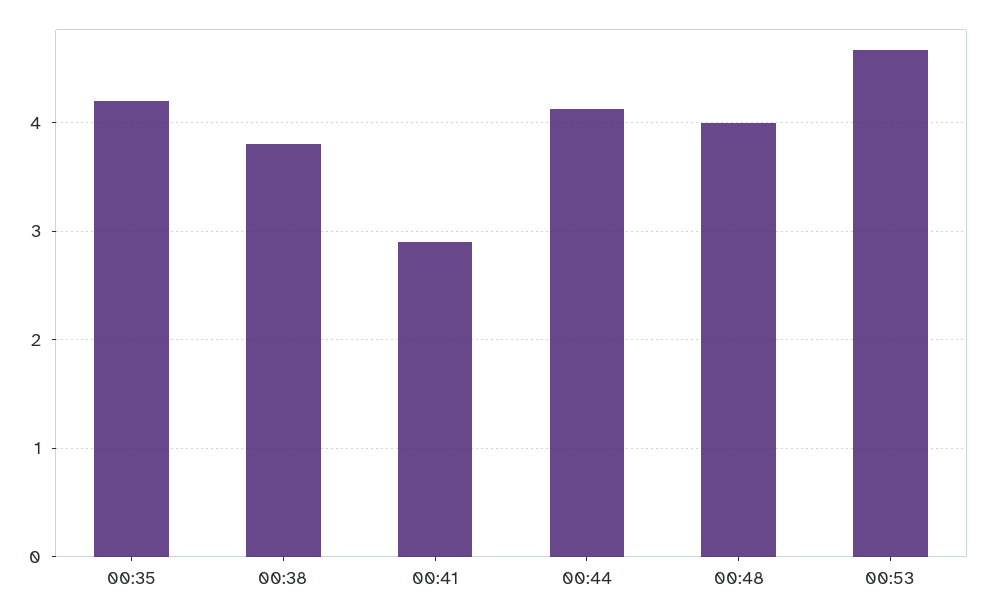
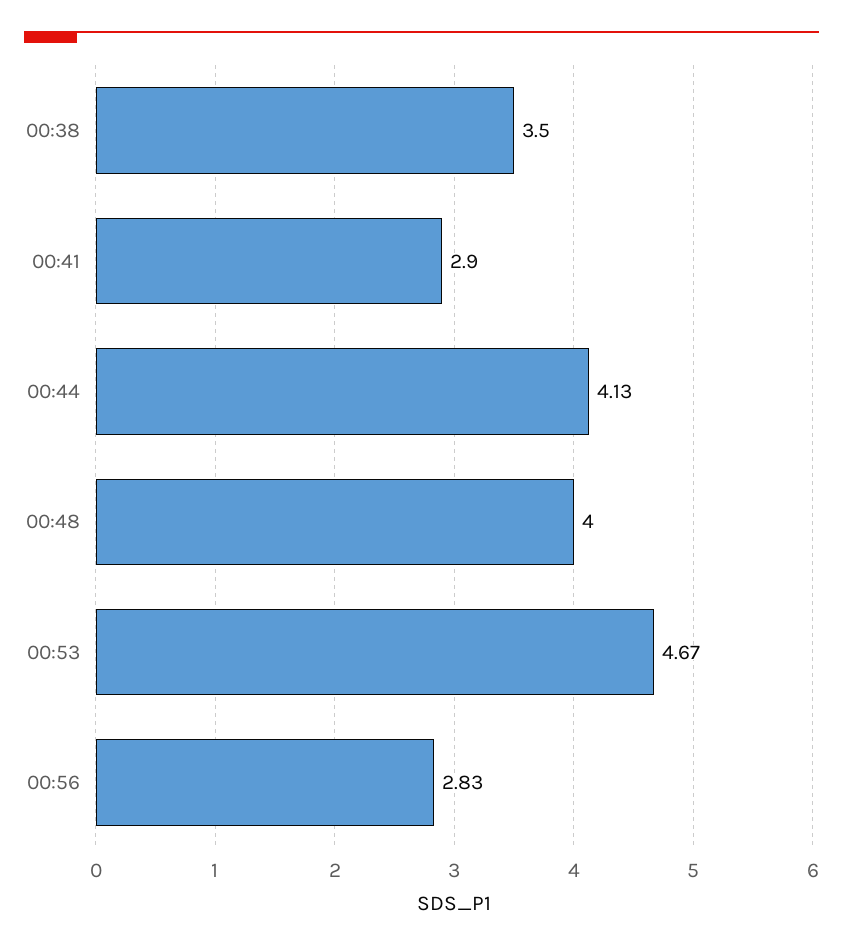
00:35: 4.2 -> none
00:38: 3.8 -> 3.5
00:56: none -> 2.83

